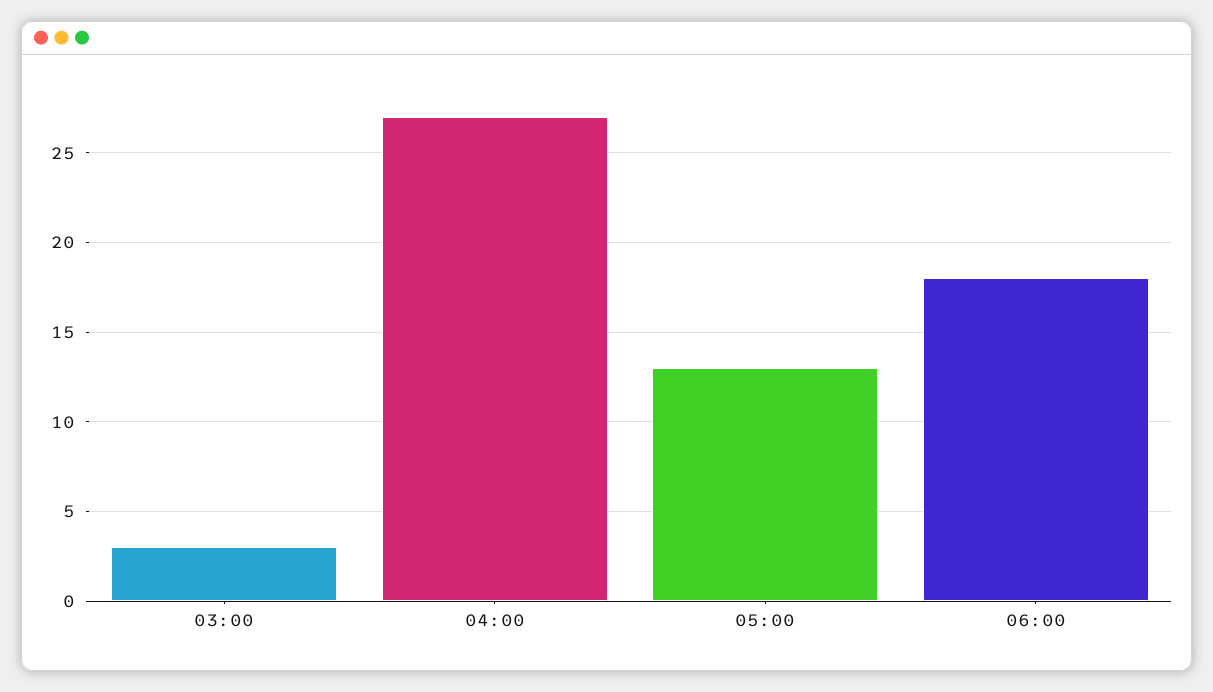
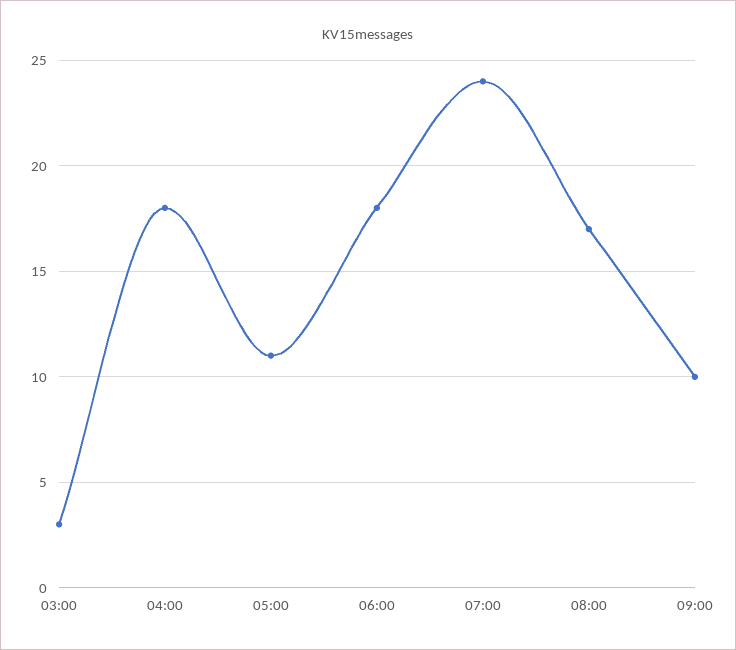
04:00: 27 -> 18
05:00: 13 -> 11
07:00: none -> 24
08:00: none -> 17
09:00: none -> 10

